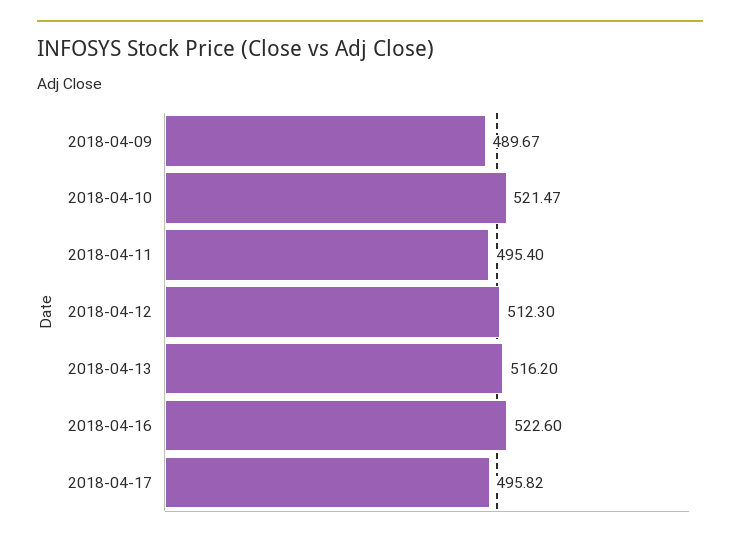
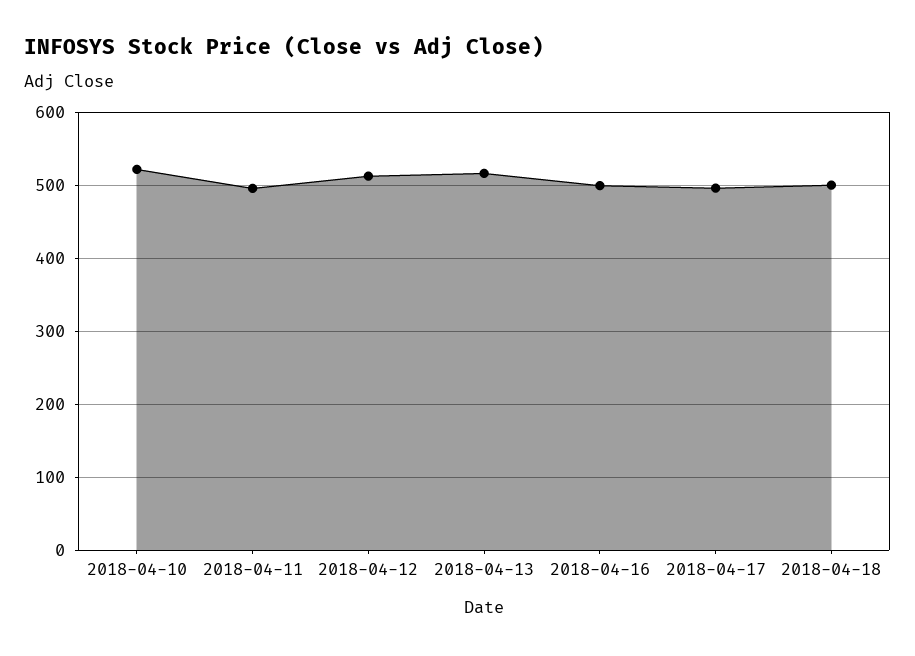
2018-04-09: 489.67 -> none
2018-04-16: 522.6 -> 500
2018-04-18: none -> 500

